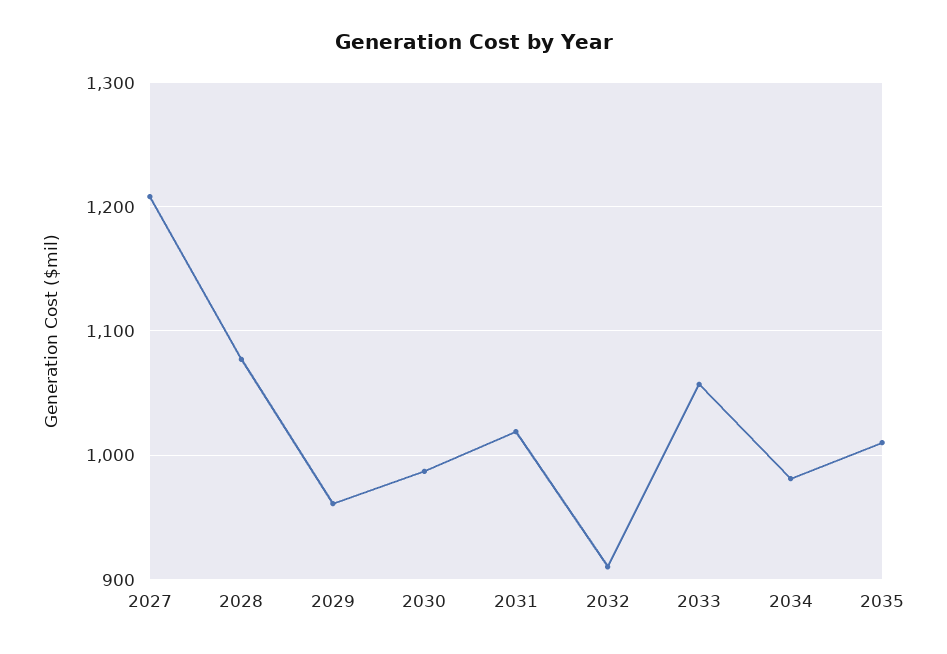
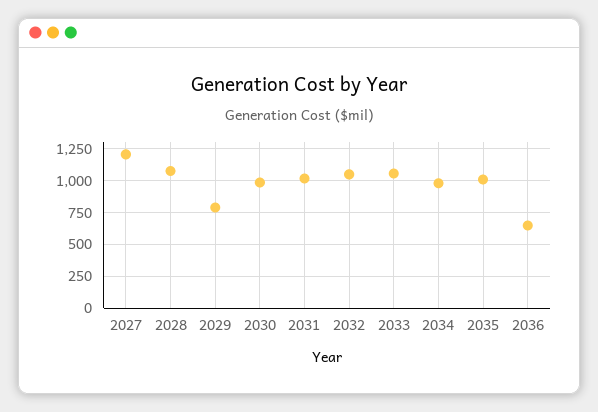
2029: 960 -> 800
2032: 910 -> 1050
2036: none -> 650

